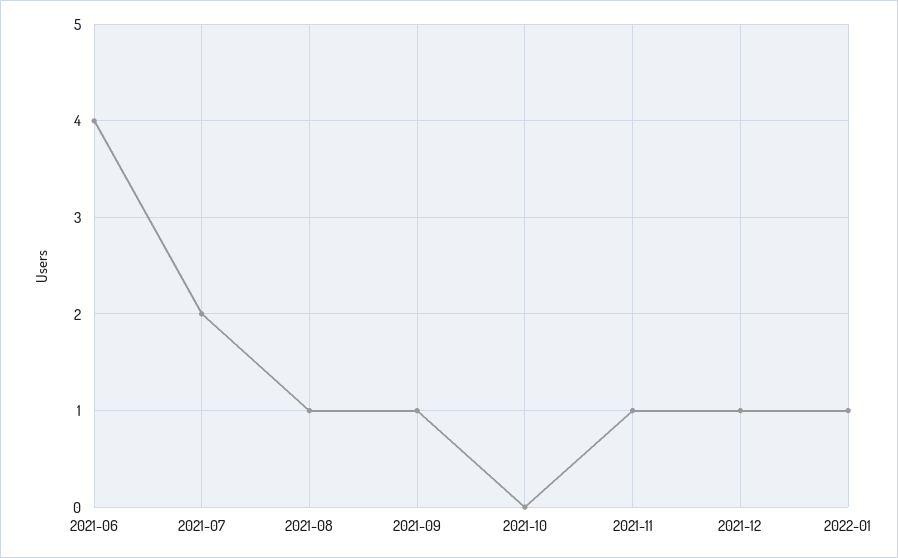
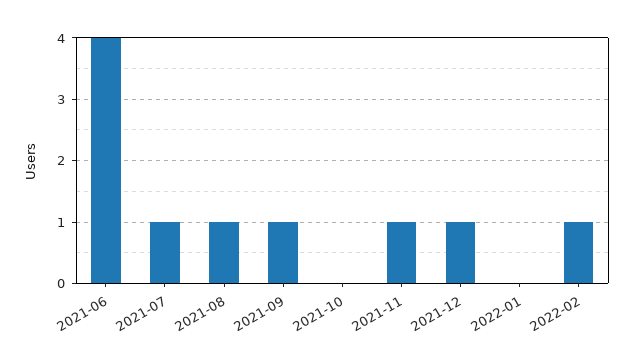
2021-07: 2 -> 1
2022-01: 1 -> 0
2022-02: none -> 1

